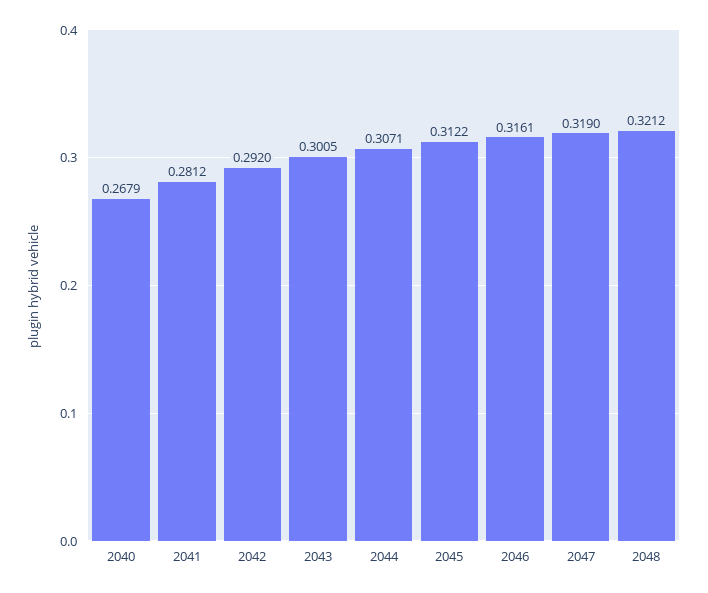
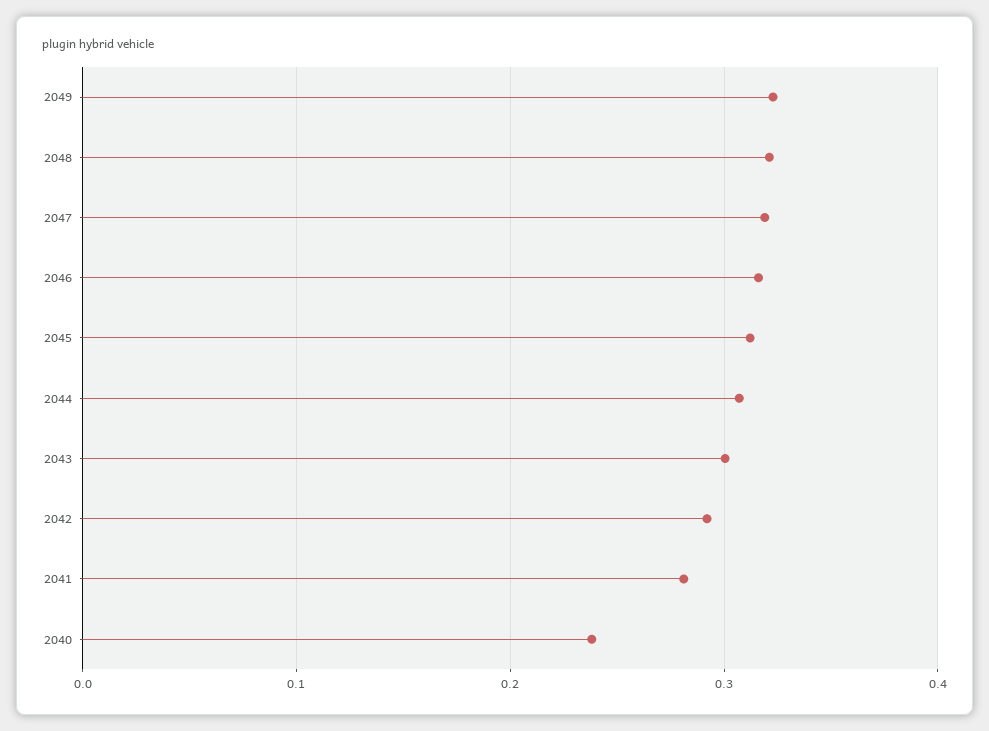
2040: 0.2679 -> 0.24
2049: none -> 0.32

